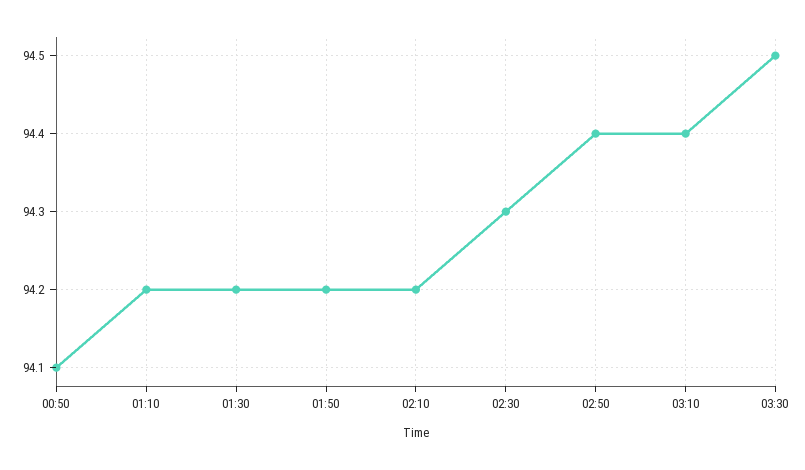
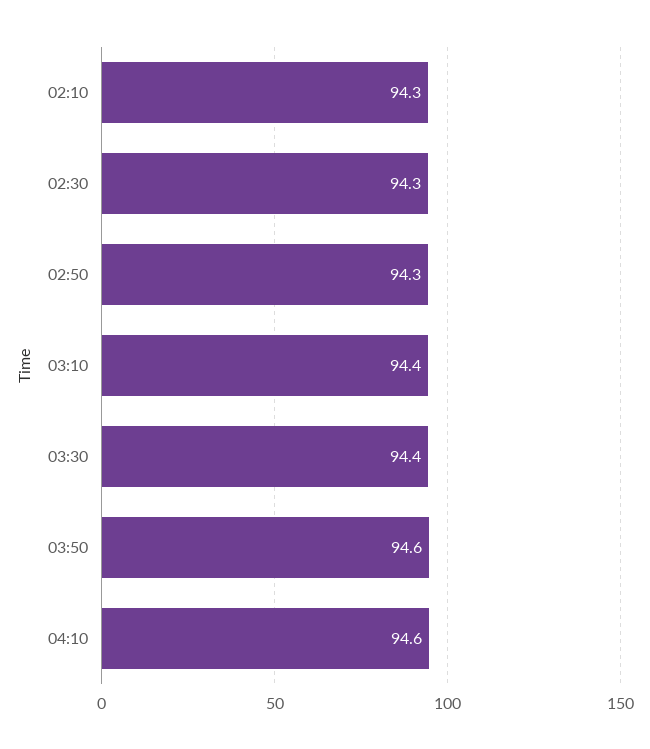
00:50: 94.1 -> none
01:10: 94.2 -> none
01:30: 94.2 -> none
01:50: 94.2 -> none
02:10: 94.2 -> 94.3
02:50: 94.4 -> 94.3
03:30: 94.5 -> 94.4
03:50: none -> 94.6
04:10: none -> 94.6

